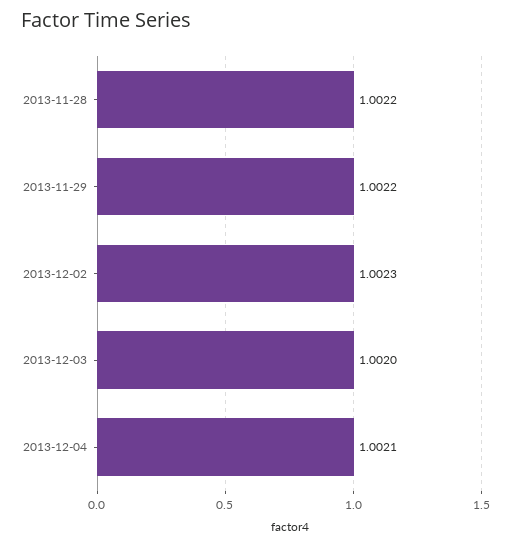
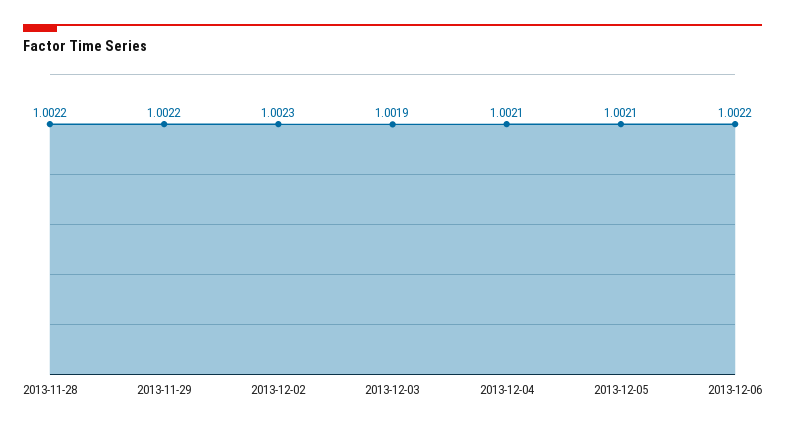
2013-12-03: 1.002 -> 1.0019
2013-12-05: none -> 1.0021
2013-12-06: none -> 1.0022

